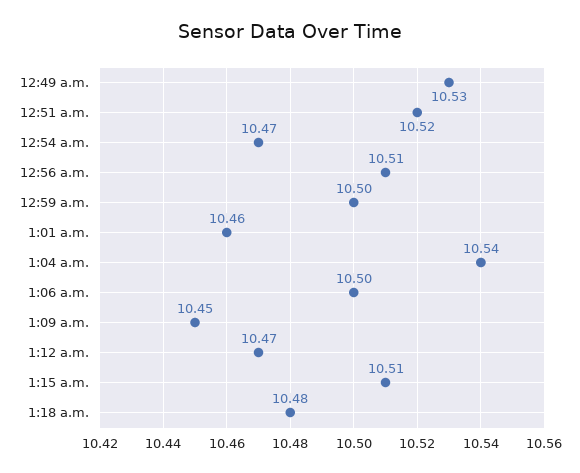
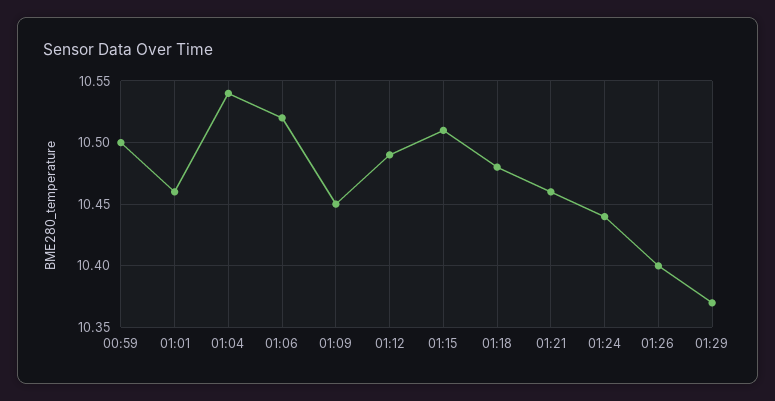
12:49 a.m.: 10.53 -> none
12:51 a.m.: 10.52 -> none
12:54 a.m.: 10.47 -> none
12:56 a.m.: 10.51 -> none
1:06 a.m.: 10.5 -> 10.52
1:12 a.m.: 10.47 -> 10.49
01:21: none -> 10.46
01:24: none -> 10.44
01:26: none -> 10.4
01:29: none -> 10.37

